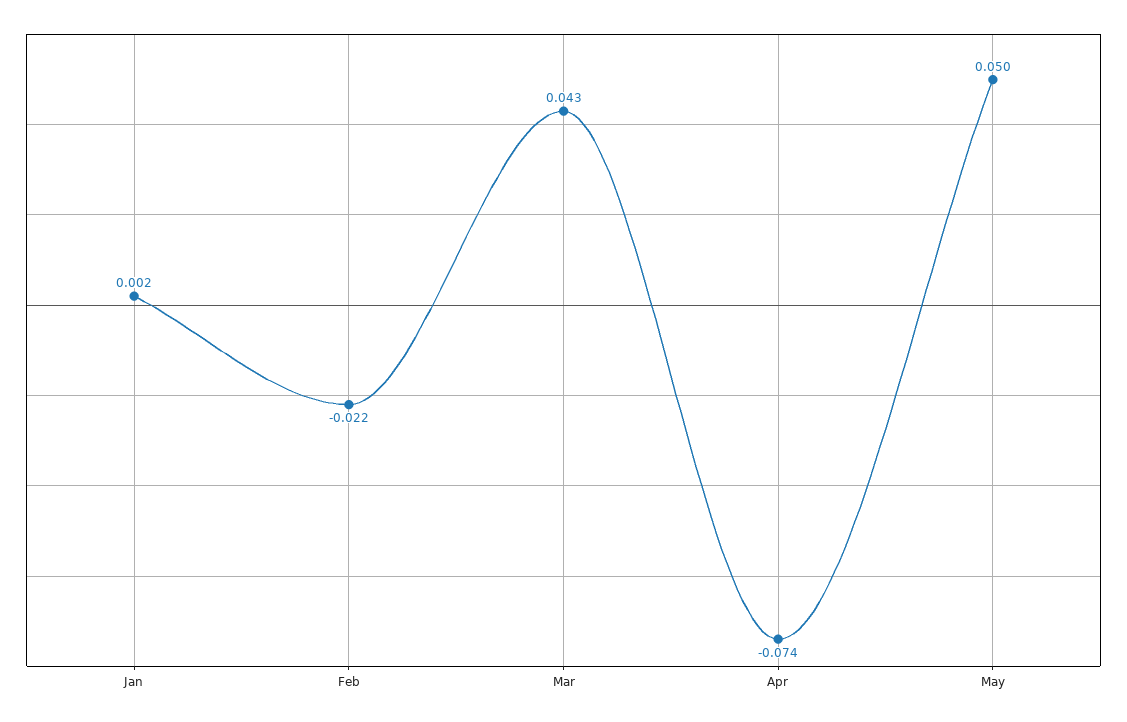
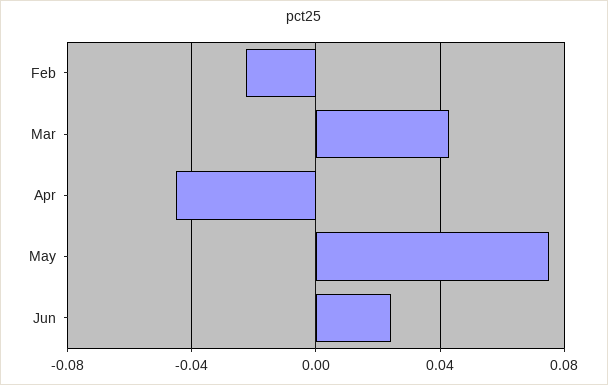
Jan: 0.002 -> none
Apr: -0.074 -> -0.045
May: 0.05 -> 0.075
Jun: none -> 0.025

